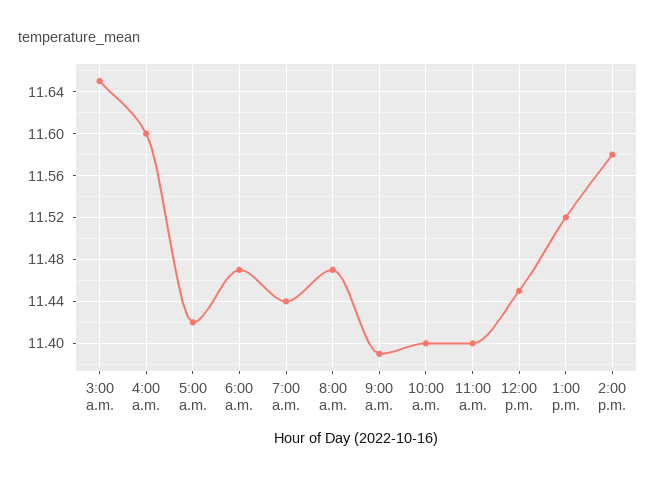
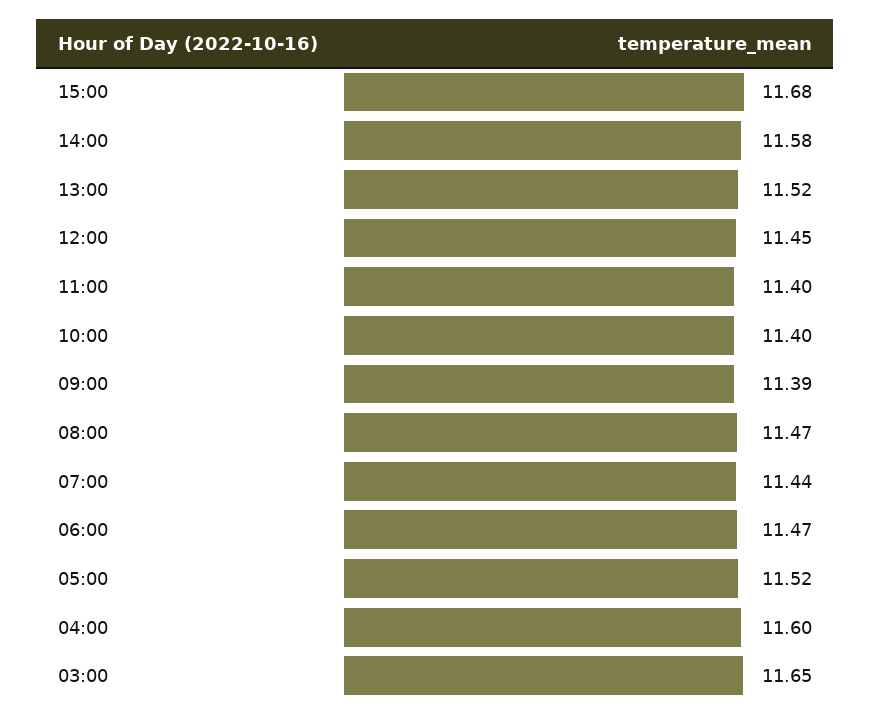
5:00 a.m.: 11.42 -> 11.52
15:00: none -> 11.68

